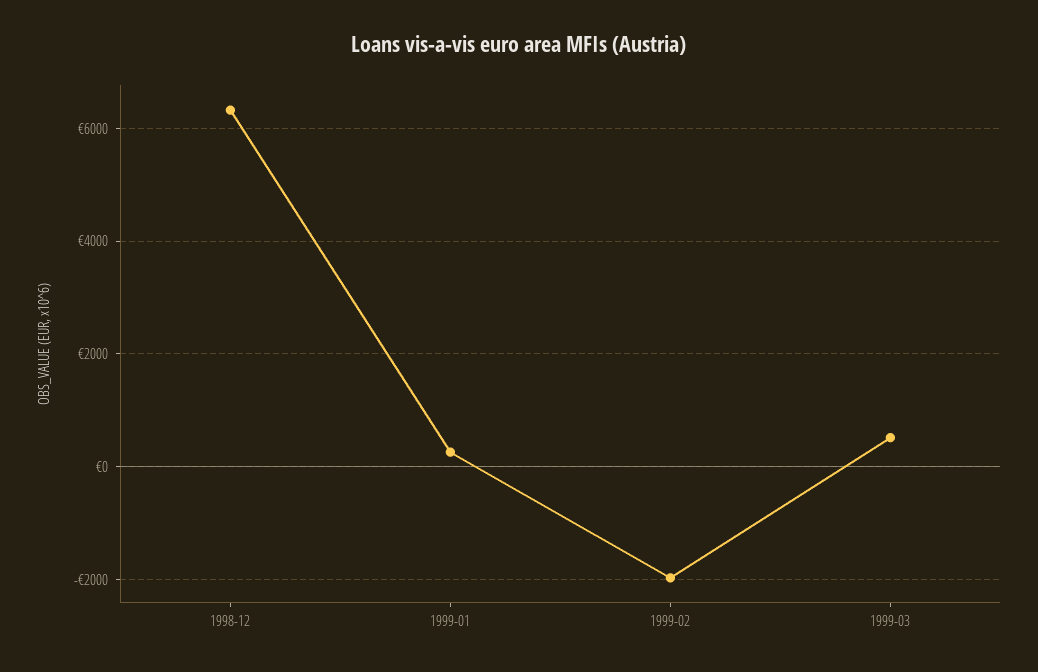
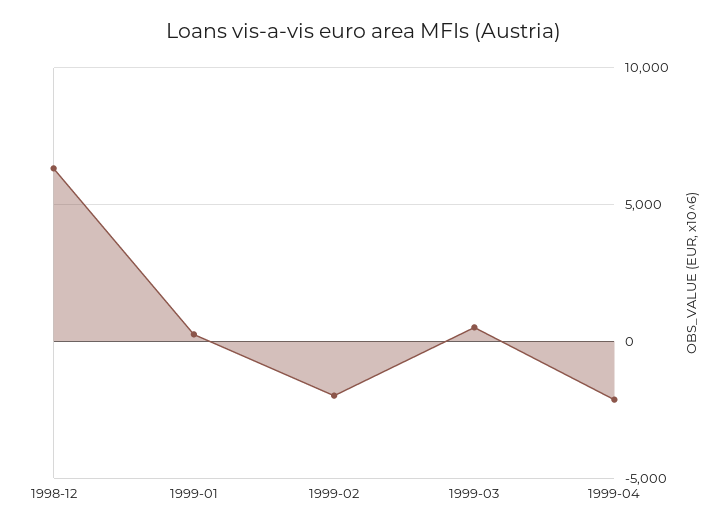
1999-04: none -> -2000

